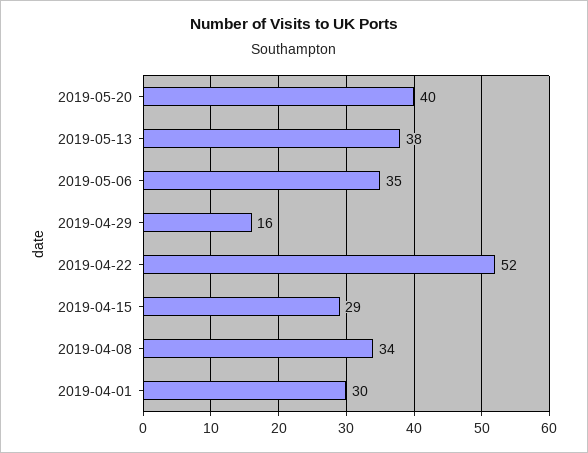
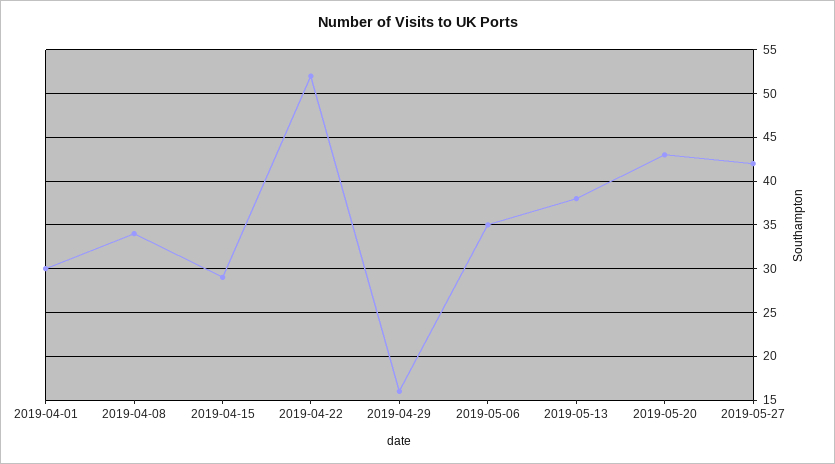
2019-05-20: 40 -> 43
2019-05-27: none -> 42

